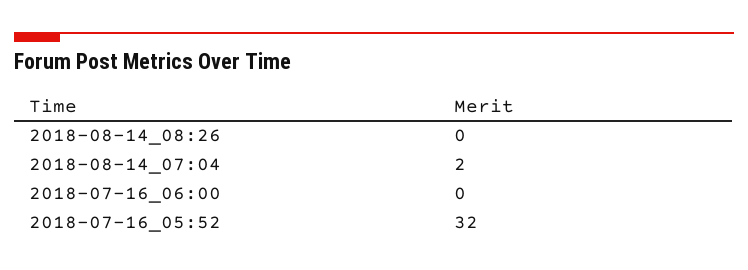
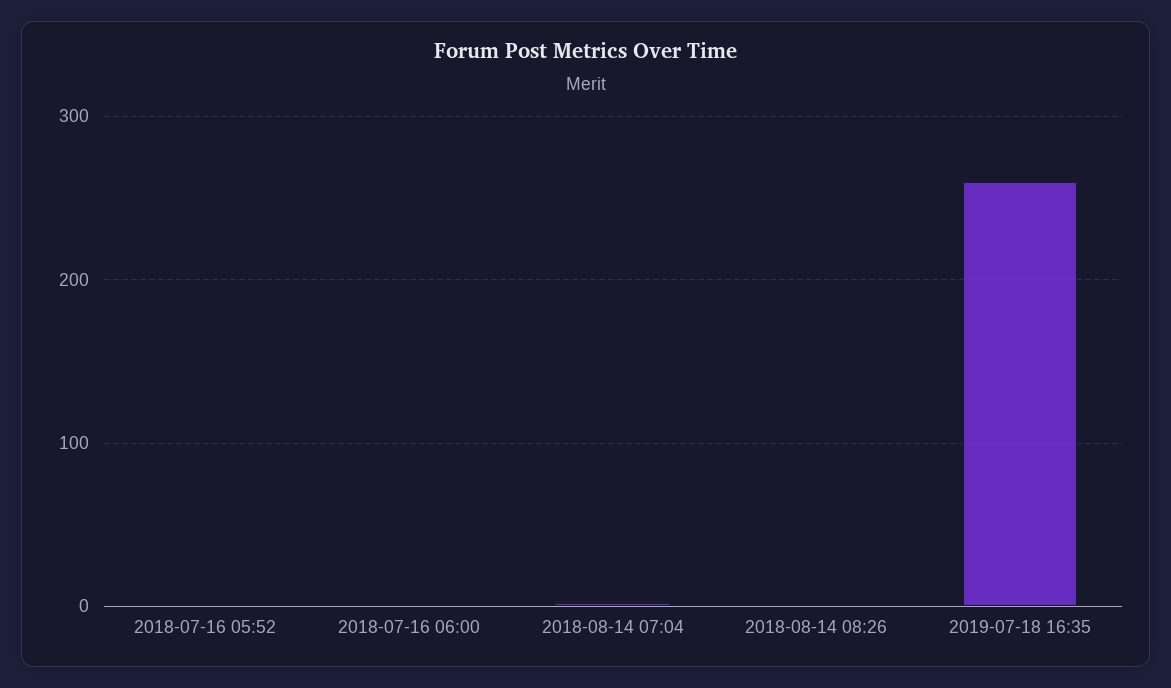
2018-07-16_05:52: 32 -> 0
2019-07-18 16:35: none -> 260

